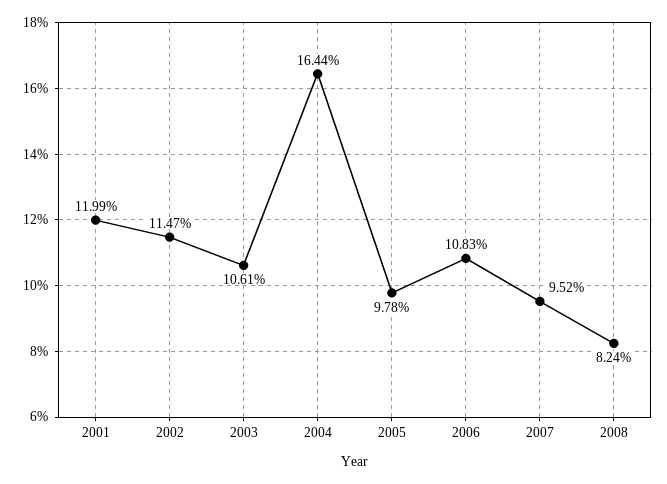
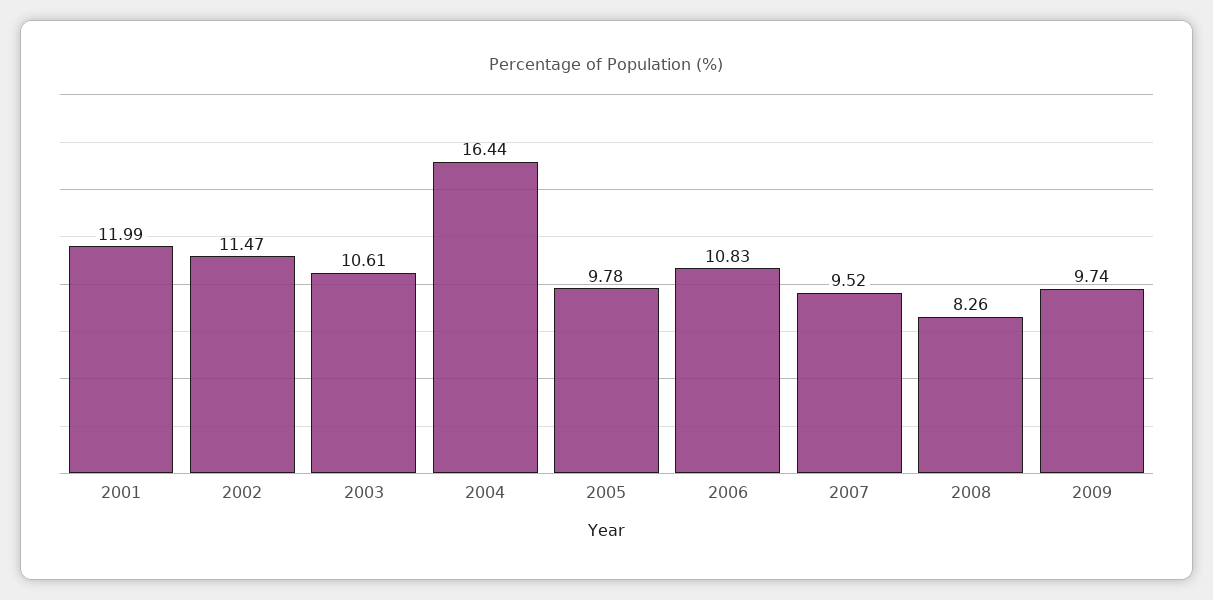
2008: 8.24 -> 8.26
2009: none -> 9.74

